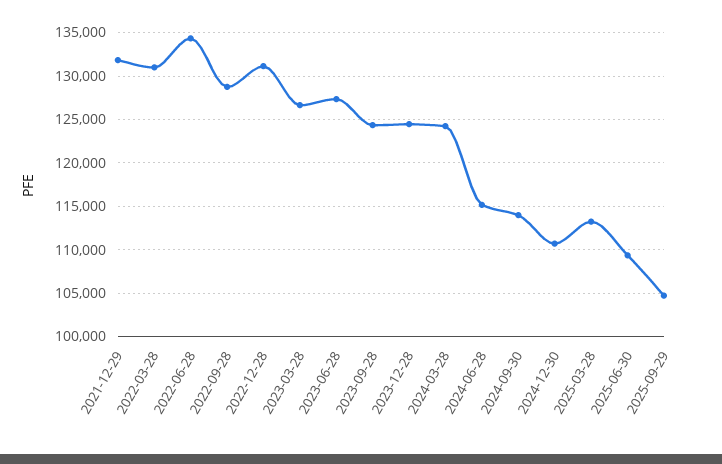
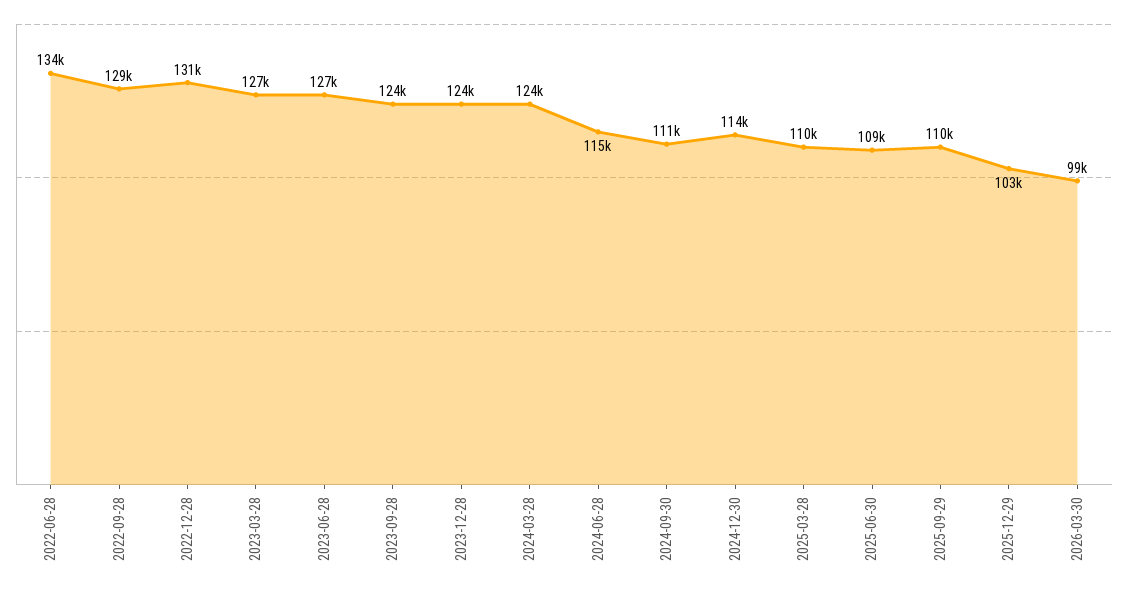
2021-12-29: 132000 -> none
2022-03-28: 131000 -> none
2024-09-30: 114000 -> 111000
2024-12-30: 111000 -> 114000
2025-03-28: 113000 -> 110000
2025-09-29: 105000 -> 110000
2025-12-29: none -> 103000
2026-03-30: none -> 99000

